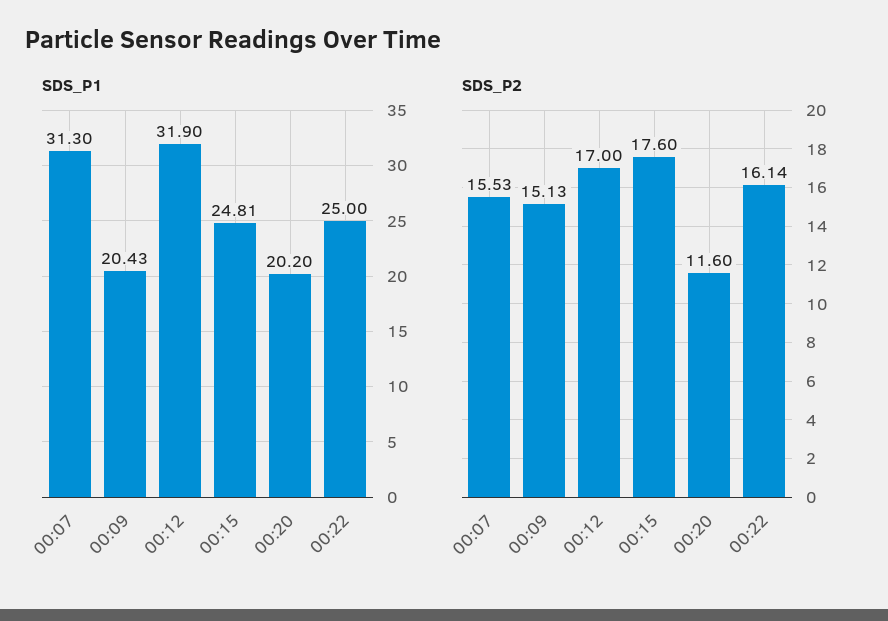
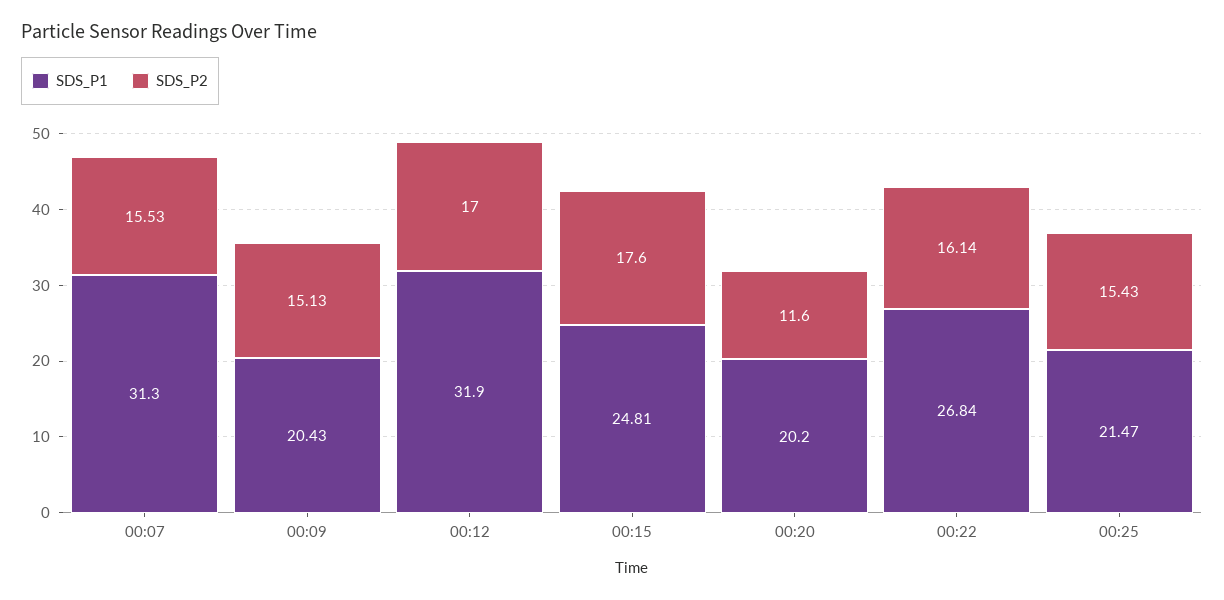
SDS_P1, 00:22: 25 -> 26.84
SDS_P1, 00:25: none -> 21.47
SDS_P2, 00:25: none -> 15.43

